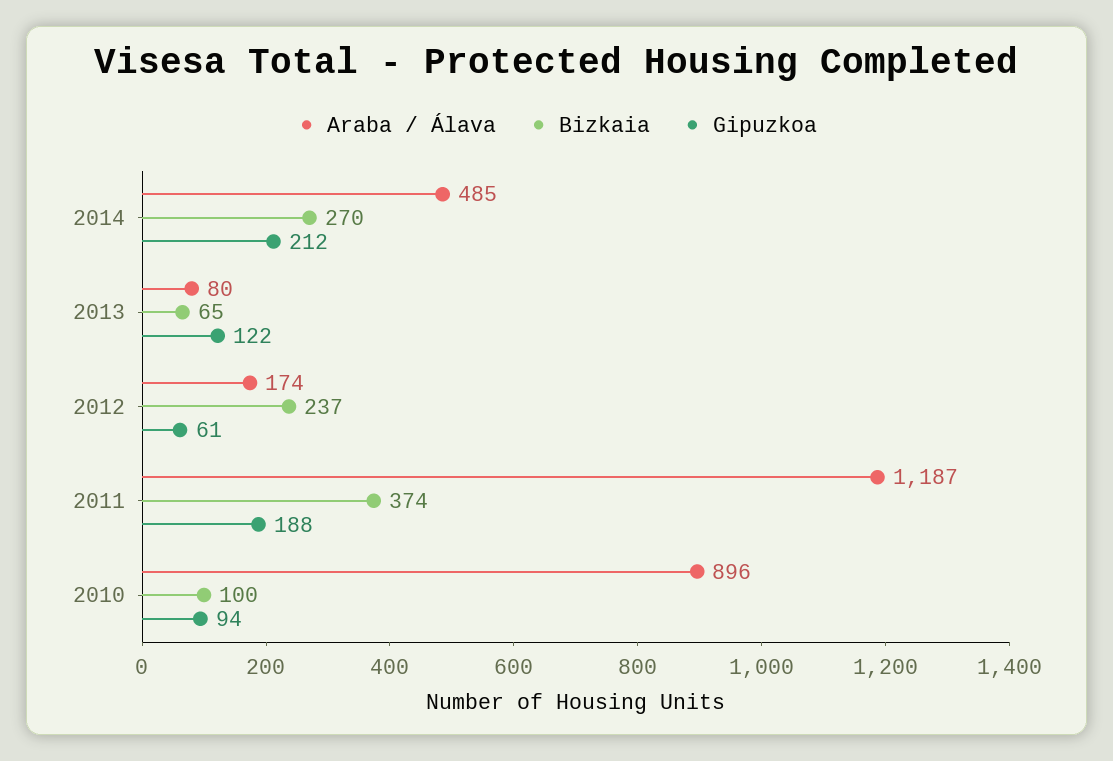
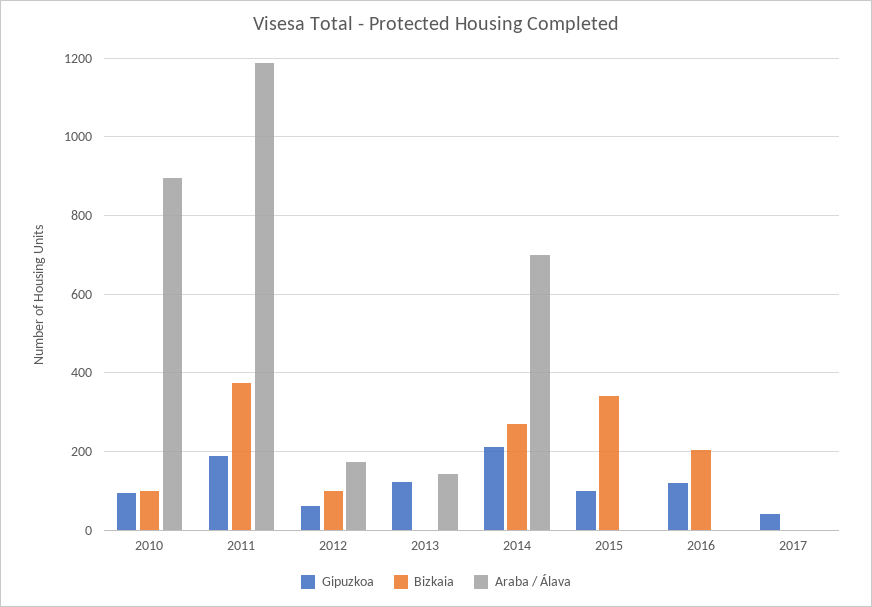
Araba / Álava, 2014: 485 -> 700
Araba / Álava, 2013: 80 -> 140
Bizkaia, 2013: 65 -> 0
Bizkaia, 2012: 237 -> 100
Gipuzkoa, 2015: none -> 100
Bizkaia, 2015: none -> 340
Araba / Álava, 2015: none -> 0
Gipuzkoa, 2016: none -> 120
Bizkaia, 2016: none -> 200
Araba / Álava, 2016: none -> 0
Gipuzkoa, 2017: none -> 40
Bizkaia, 2017: none -> 0
Araba / Álava, 2017: none -> 0

